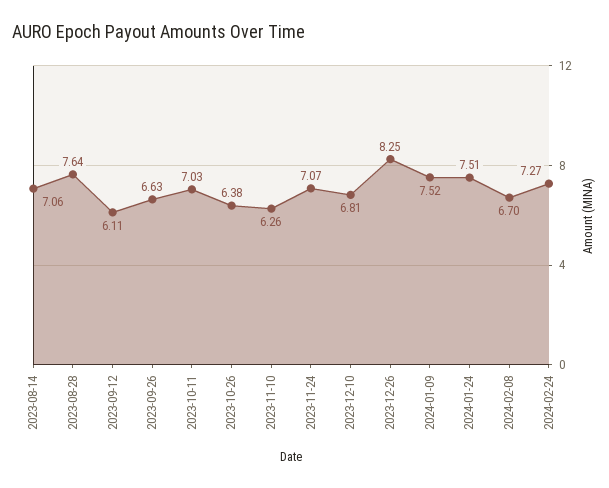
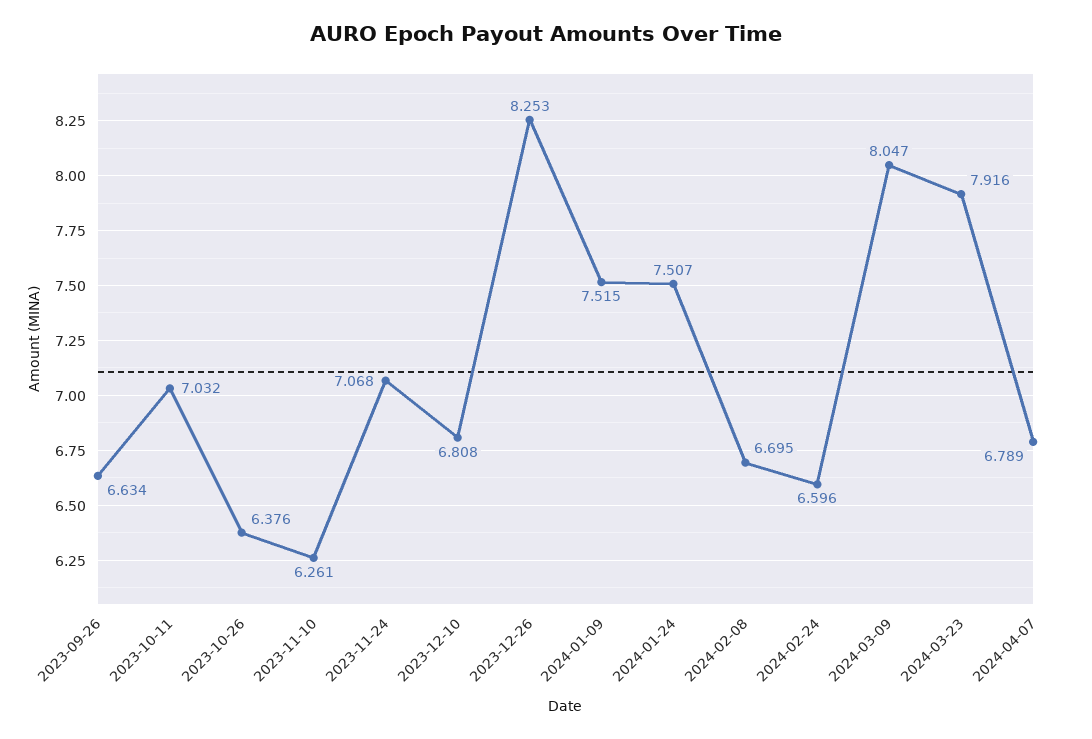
2023-08-14: 7.06 -> none
2023-08-28: 7.64 -> none
2023-09-12: 6.11 -> none
2024-02-24: 7.27 -> 6.596
2024-03-09: none -> 8.047
2024-03-23: none -> 7.916
2024-04-07: none -> 6.789

